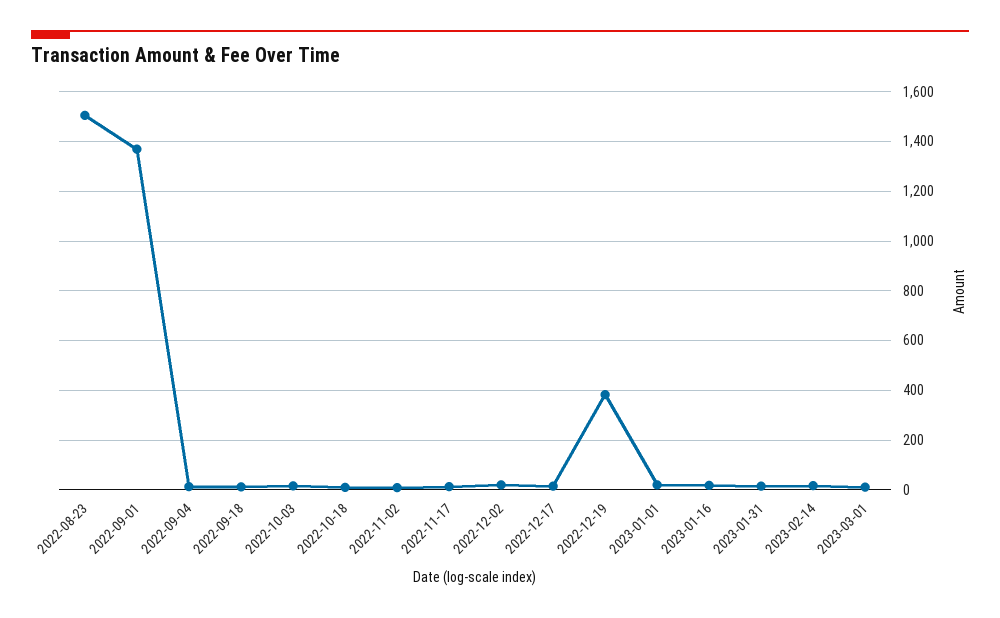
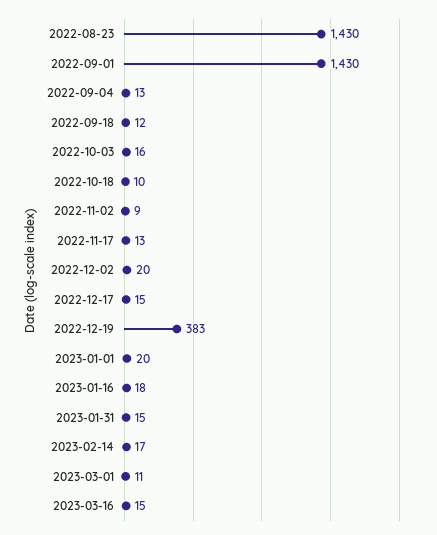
2022-08-23: 1500 -> 1430
2022-09-01: 1375 -> 1430
2023-03-16: none -> 15

